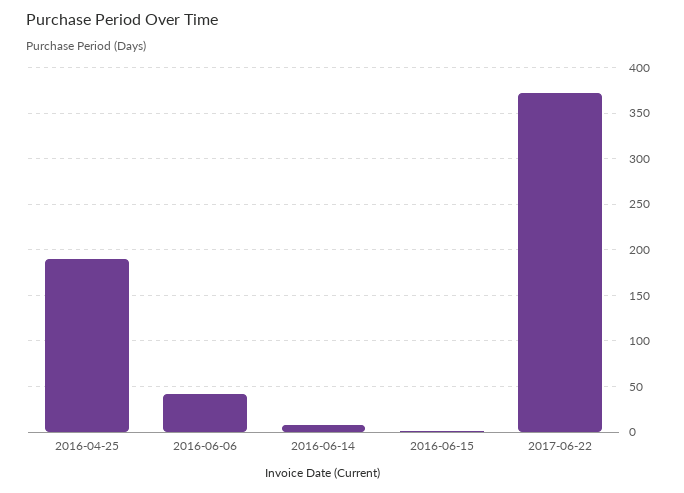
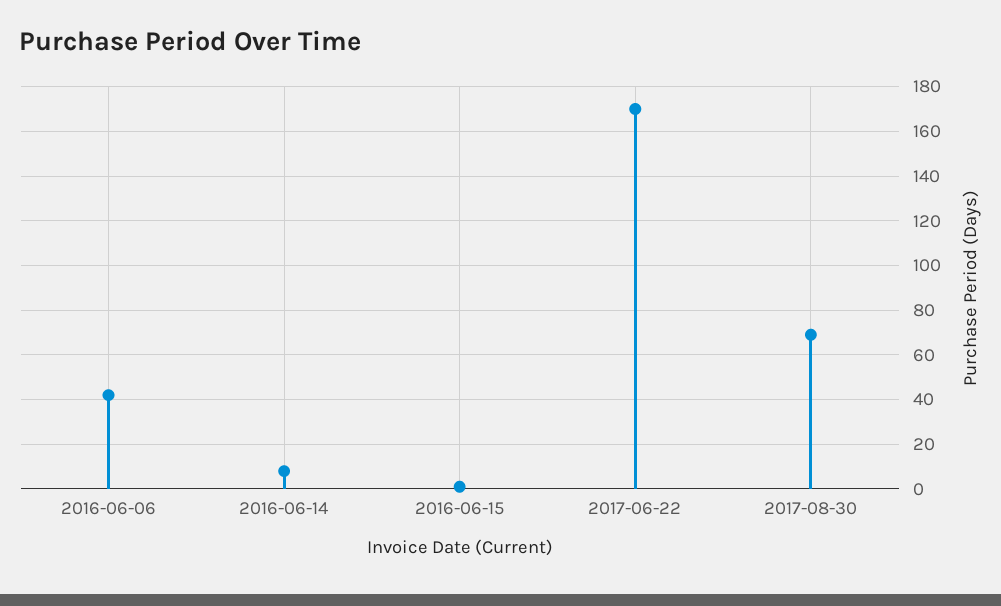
2016-04-25: 190 -> none
2017-06-22: 370 -> 170
2017-08-30: none -> 70

